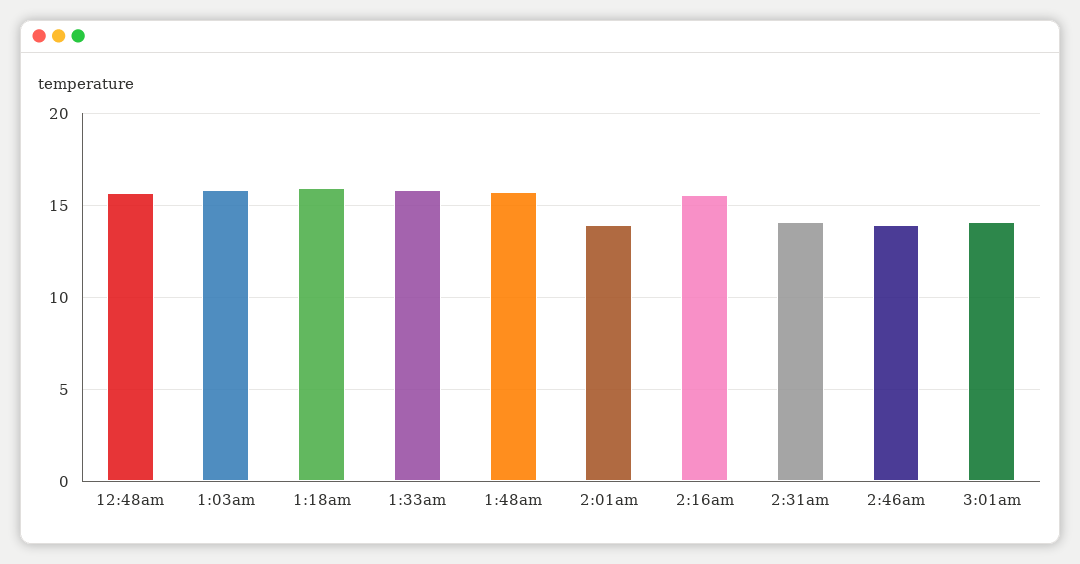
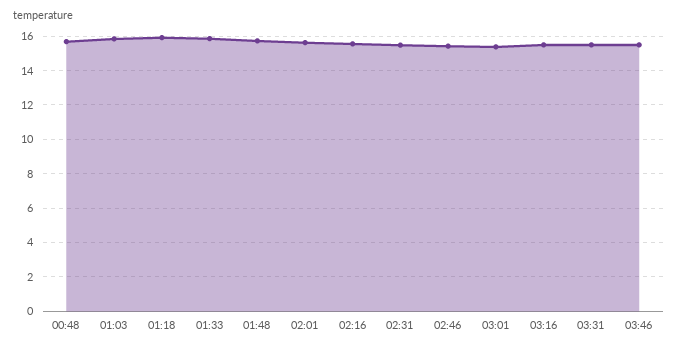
2:01am: 14 -> 15.5
2:31am: 14 -> 15.5
2:46am: 14 -> 15.5
3:01am: 14 -> 15.5
03:16: none -> 15.5
03:31: none -> 15.5
03:46: none -> 15.5

